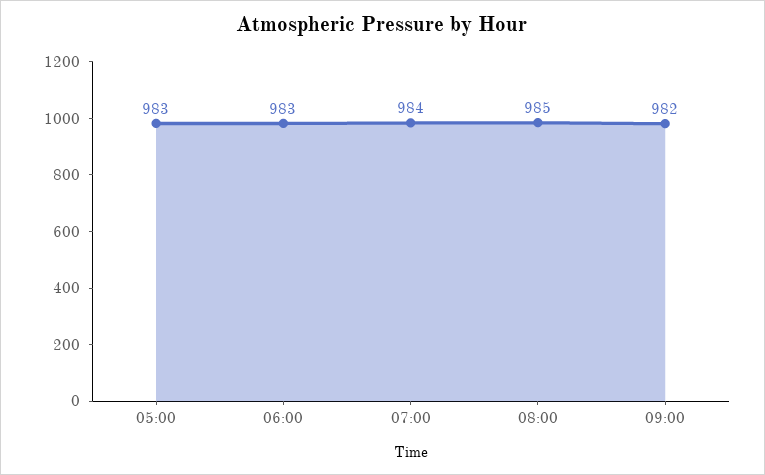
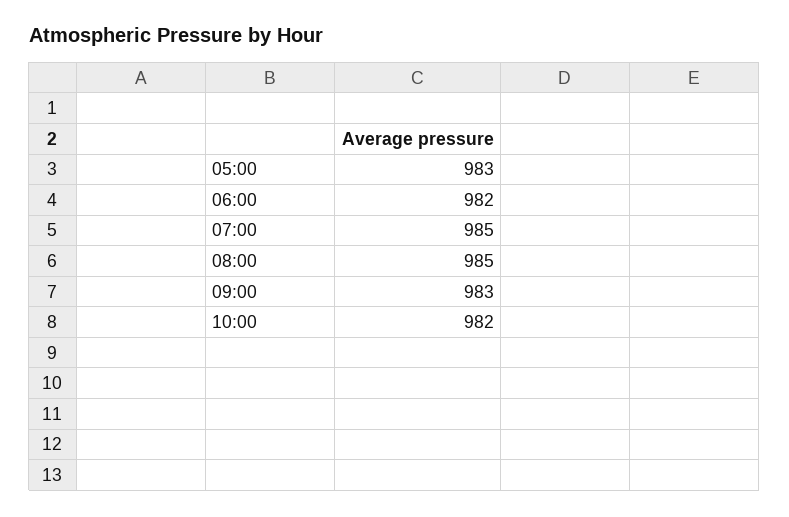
06:00: 983 -> 982
07:00: 984 -> 985
09:00: 982 -> 983
10:00: none -> 982

